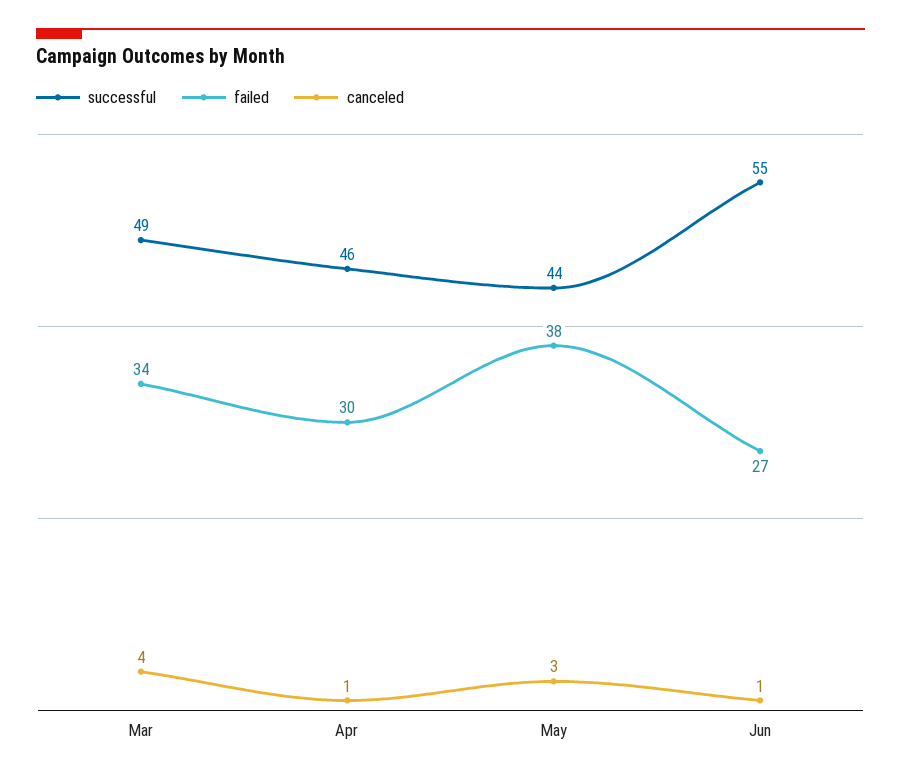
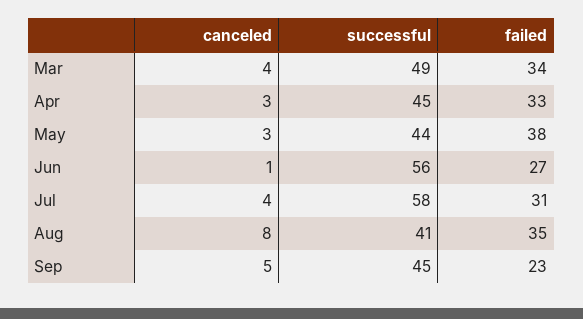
successful, Apr: 46 -> 45
failed, Apr: 30 -> 33
canceled, Apr: 1 -> 3
successful, Jun: 55 -> 56
canceled, Jul: none -> 4
successful, Jul: none -> 58
failed, Jul: none -> 31
canceled, Aug: none -> 8
successful, Aug: none -> 41
failed, Aug: none -> 35
canceled, Sep: none -> 5
successful, Sep: none -> 45
failed, Sep: none -> 23

